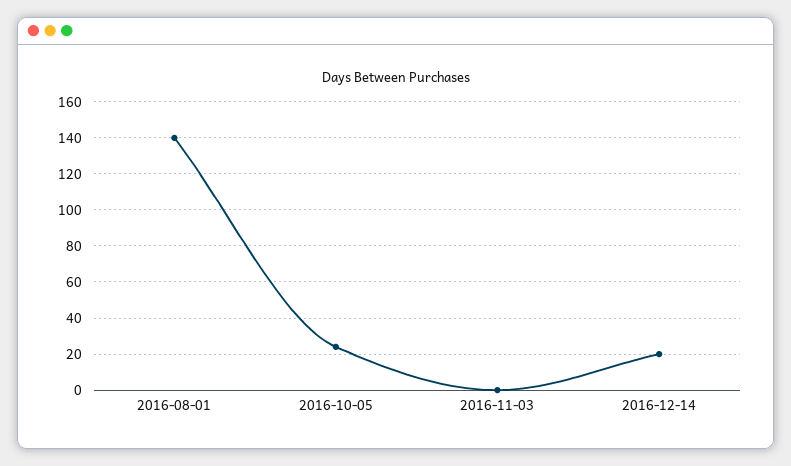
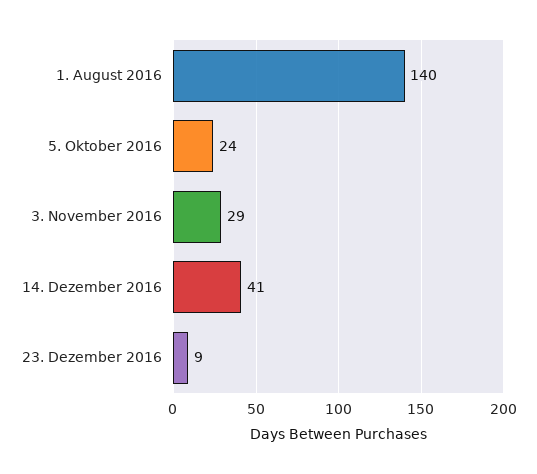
2016-11-03: 0 -> 29
2016-12-14: 20 -> 41
23. Dezember 2016: none -> 9

